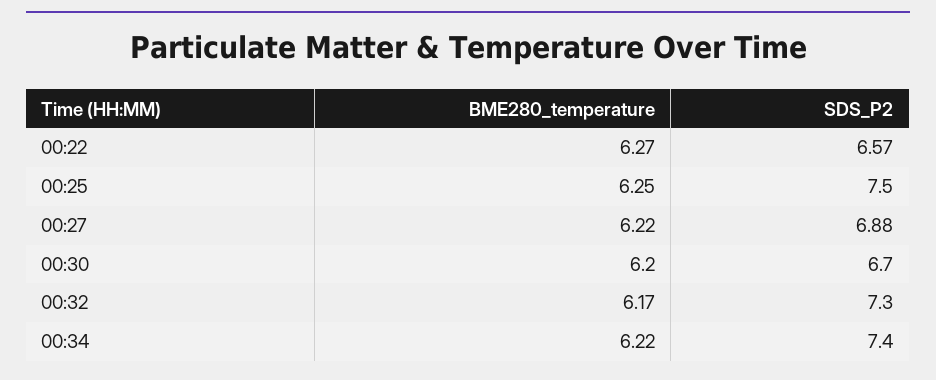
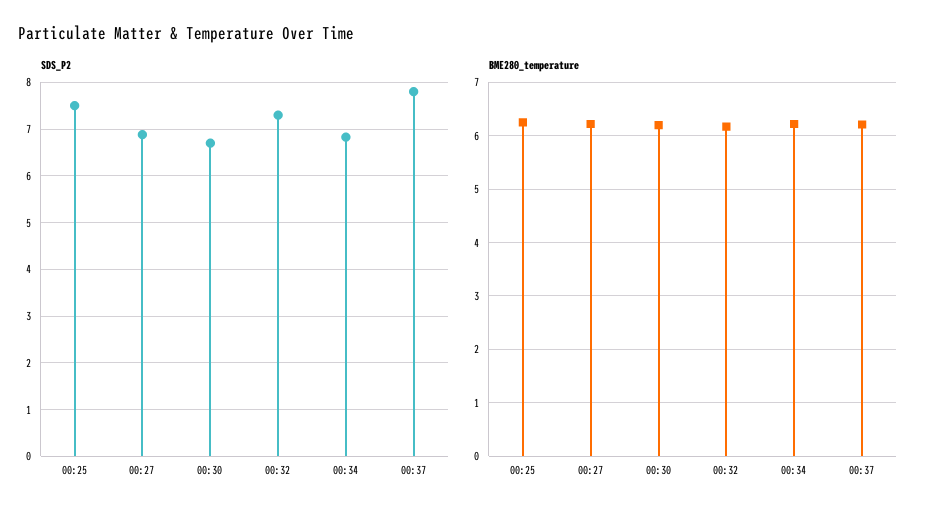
BME280_temperature, 00:22: 6.27 -> none
SDS_P2, 00:22: 6.57 -> none
SDS_P2, 00:34: 7.4 -> 6.8
SDS_P2, 00:37: none -> 7.8
BME280_temperature, 00:37: none -> 6.2

